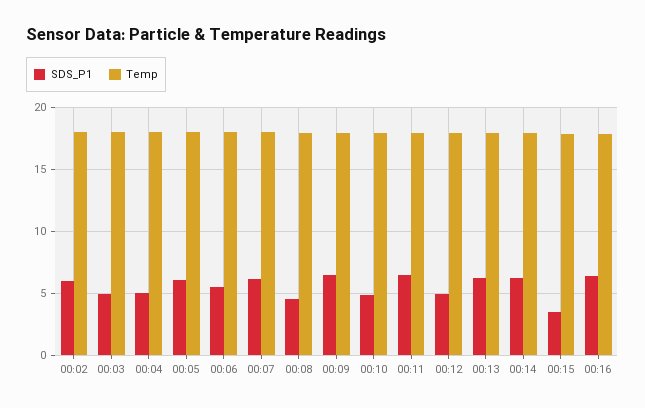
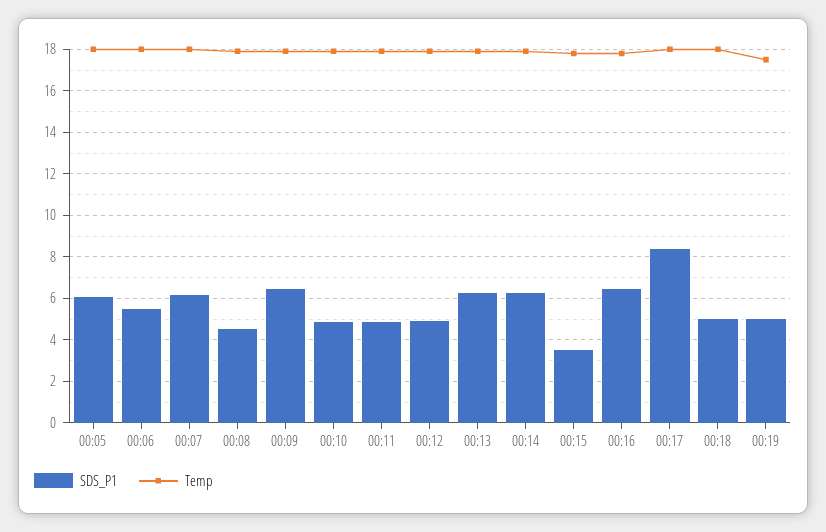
SDS_P1, 00:02: 6 -> none
Temp, 00:02: 18 -> none
SDS_P1, 00:03: 5 -> none
Temp, 00:03: 18 -> none
SDS_P1, 00:04: 5 -> none
Temp, 00:04: 18 -> none
SDS_P1, 00:11: 6.5 -> 5
SDS_P1, 00:17: none -> 8.5
Temp, 00:17: none -> 18
SDS_P1, 00:18: none -> 5
Temp, 00:18: none -> 18
SDS_P1, 00:19: none -> 5
Temp, 00:19: none -> 17.5

